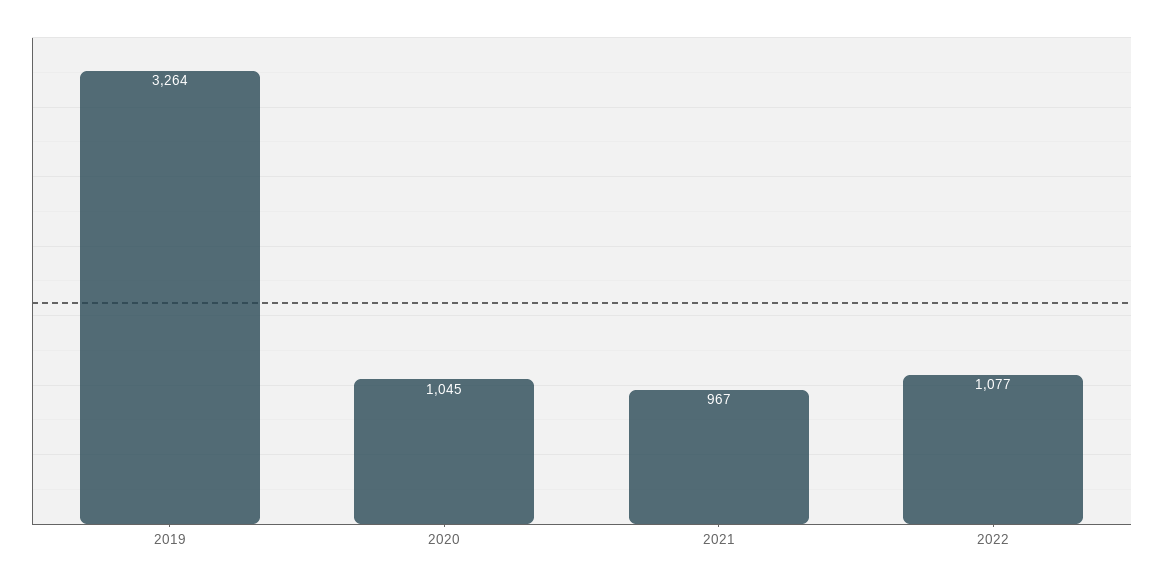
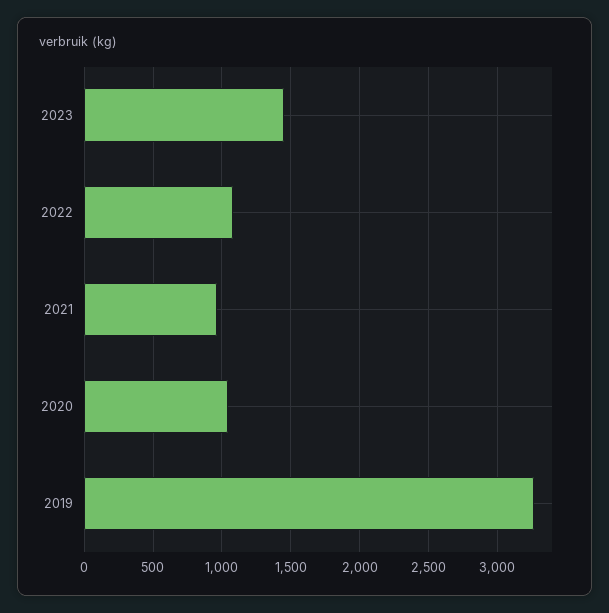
2023: none -> 1450

